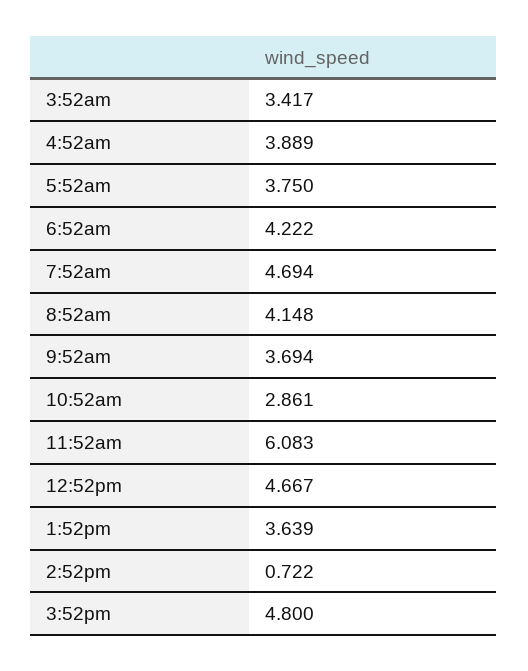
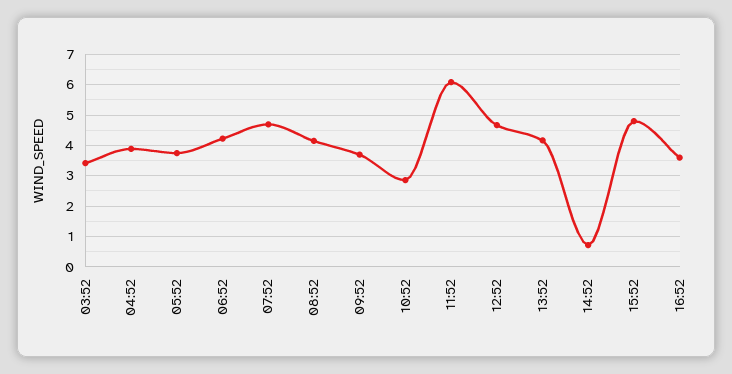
1:52pm: 3.639 -> 4.2
16:52: none -> 3.6

